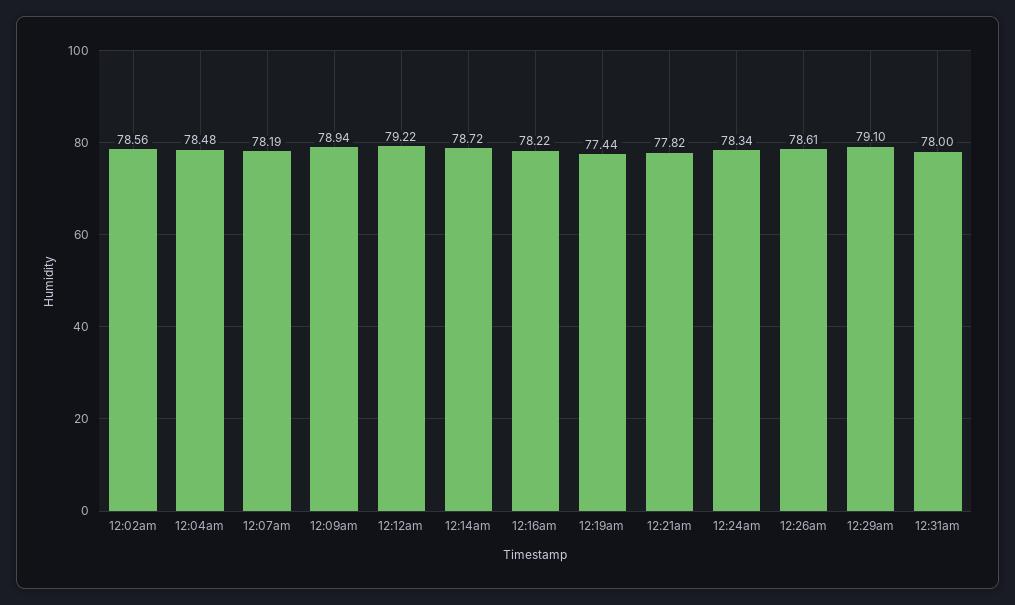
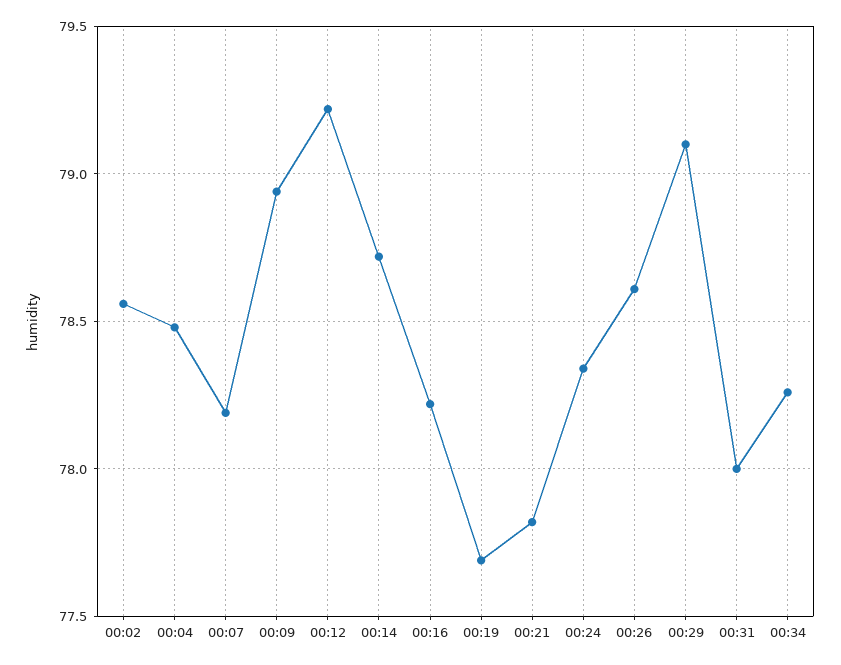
12:19am: 77.44 -> 77.7
00:34: none -> 78.25

